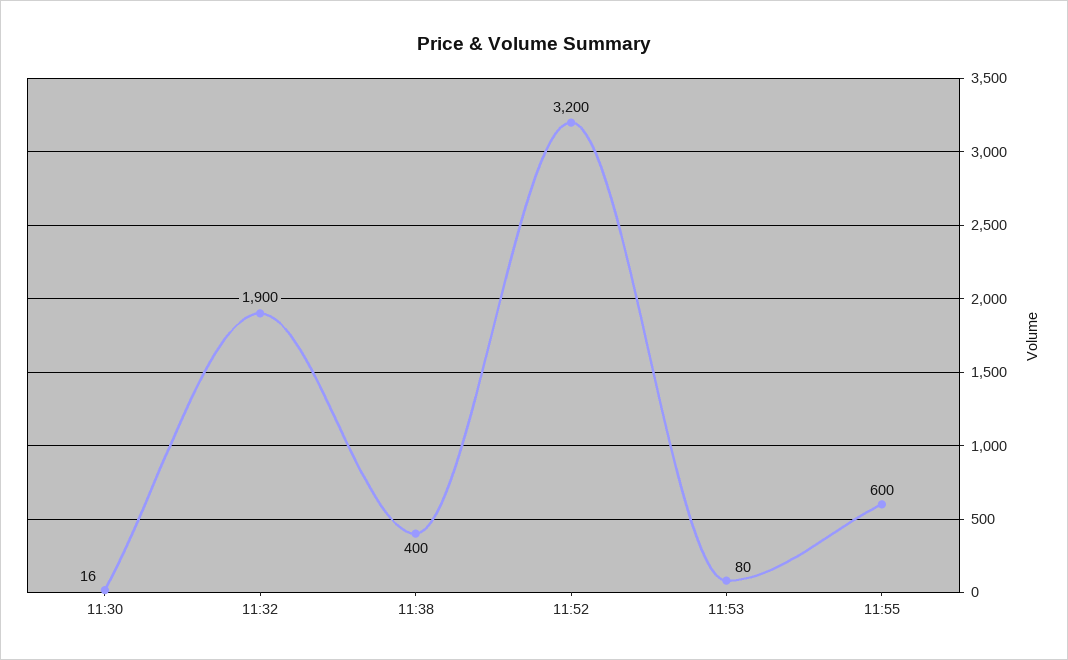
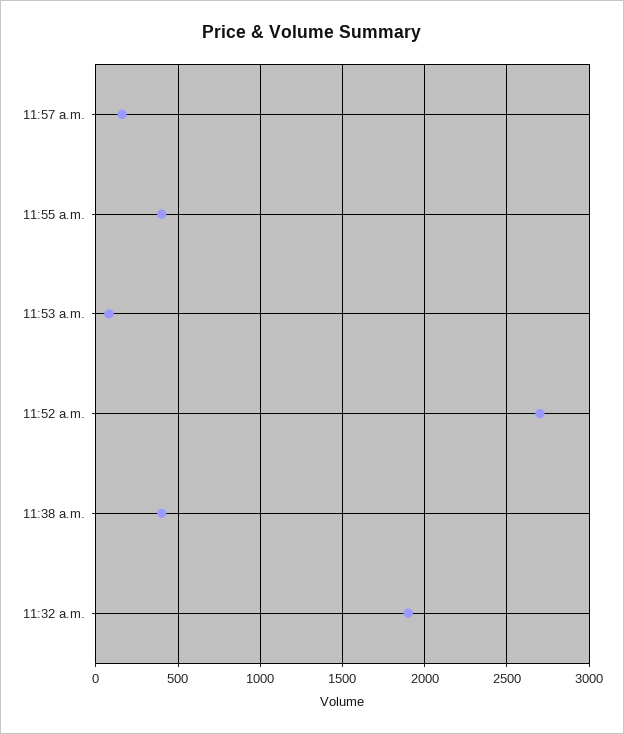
11:30: 16 -> none
11:52: 3200 -> 2700
11:55: 600 -> 400
11:57 a.m.: none -> 150

